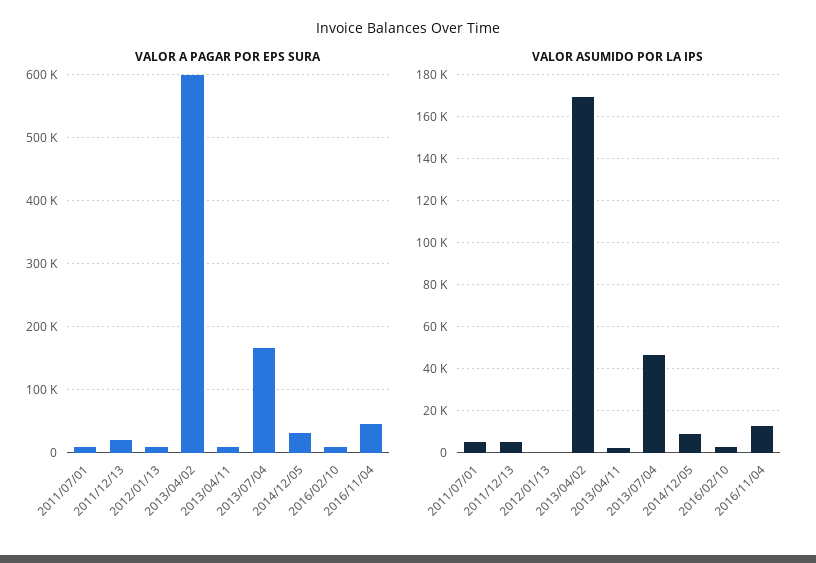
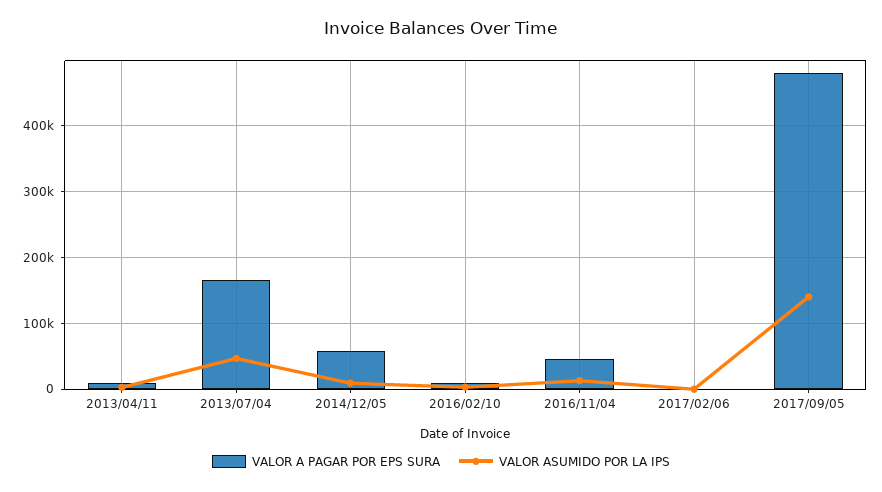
VALOR A PAGAR POR EPS SURA, 2011/07/01: 10000 -> none
VALOR A PAGAR POR EPS SURA, 2011/12/13: 20000 -> none
VALOR A PAGAR POR EPS SURA, 2012/01/13: 10000 -> none
VALOR A PAGAR POR EPS SURA, 2013/04/02: 600000 -> none
VALOR A PAGAR POR EPS SURA, 2014/12/05: 30000 -> 60000
VALOR ASUMIDO POR LA IPS, 2011/07/01: 5000 -> none
VALOR ASUMIDO POR LA IPS, 2011/12/13: 5000 -> none
VALOR ASUMIDO POR LA IPS, 2012/01/13: 0 -> none
VALOR ASUMIDO POR LA IPS, 2013/04/02: 170000 -> none
VALOR A PAGAR POR EPS SURA, 2017/02/06: none -> 0
VALOR ASUMIDO POR LA IPS, 2017/02/06: none -> 0
VALOR A PAGAR POR EPS SURA, 2017/09/05: none -> 480000
VALOR ASUMIDO POR LA IPS, 2017/09/05: none -> 140000

